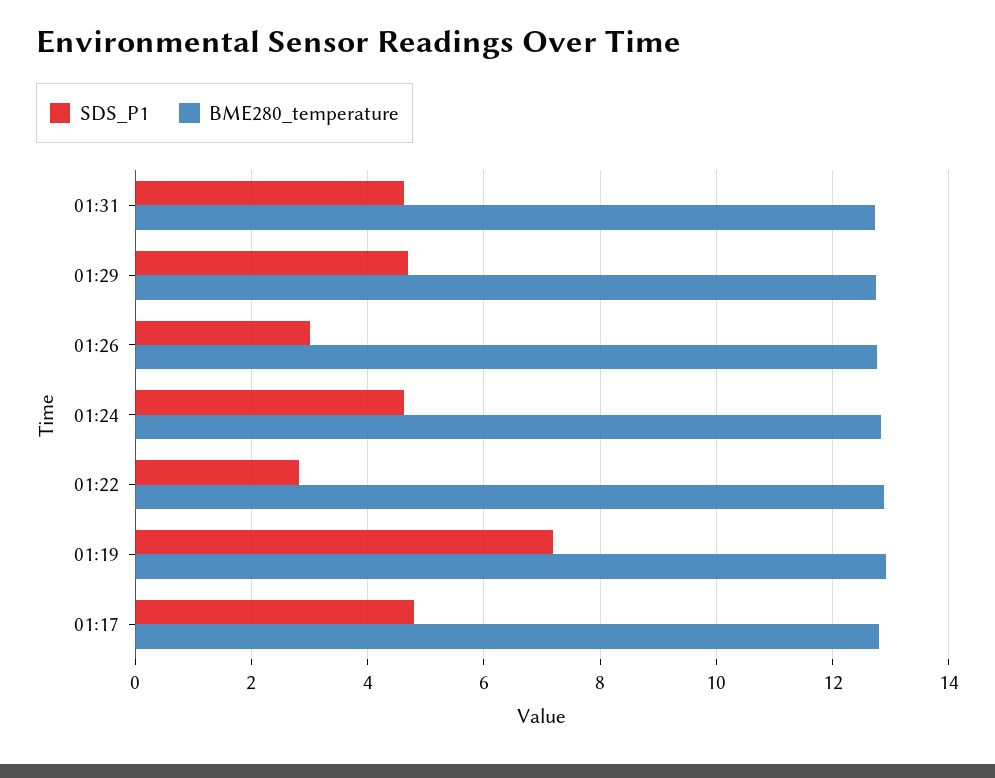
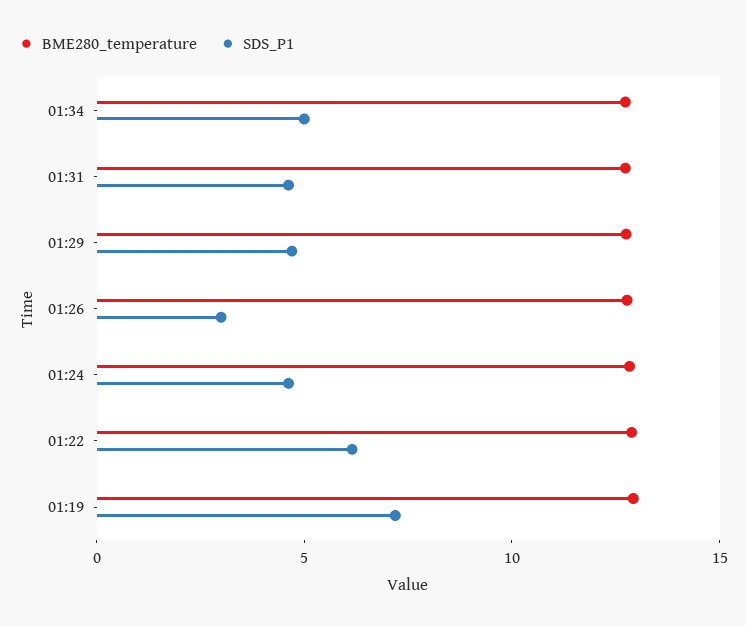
SDS_P1, 01:22: 2.8 -> 6
SDS_P1, 01:17: 4.8 -> none
BME280_temperature, 01:17: 12.8 -> none
BME280_temperature, 01:34: none -> 13
SDS_P1, 01:34: none -> 5

